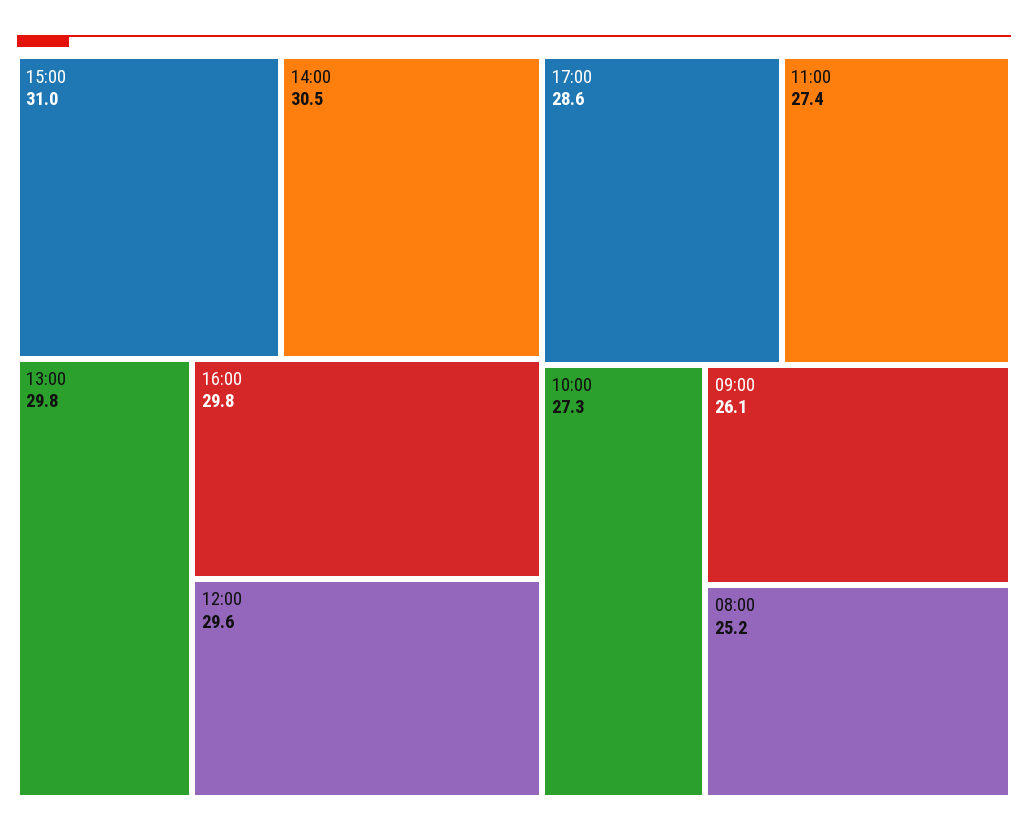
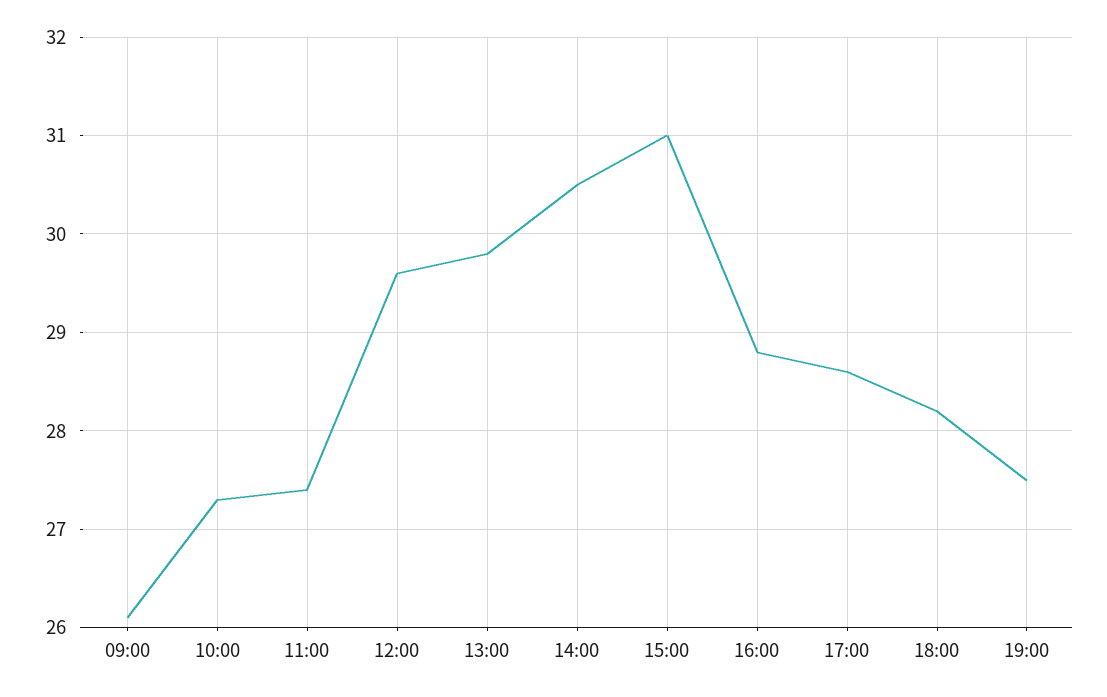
16:00: 29.8 -> 28.8
08:00: 25.2 -> none
18:00: none -> 28.2
19:00: none -> 27.5

